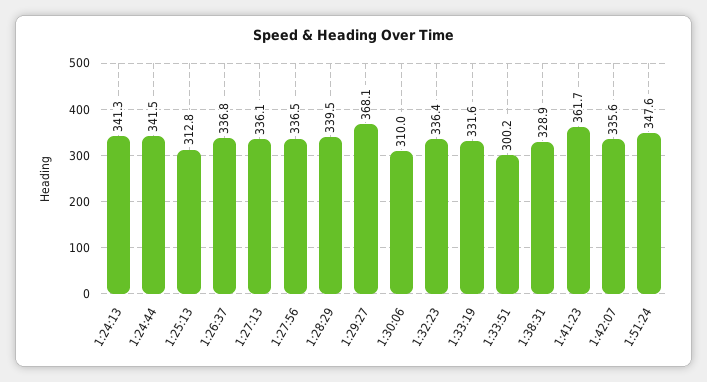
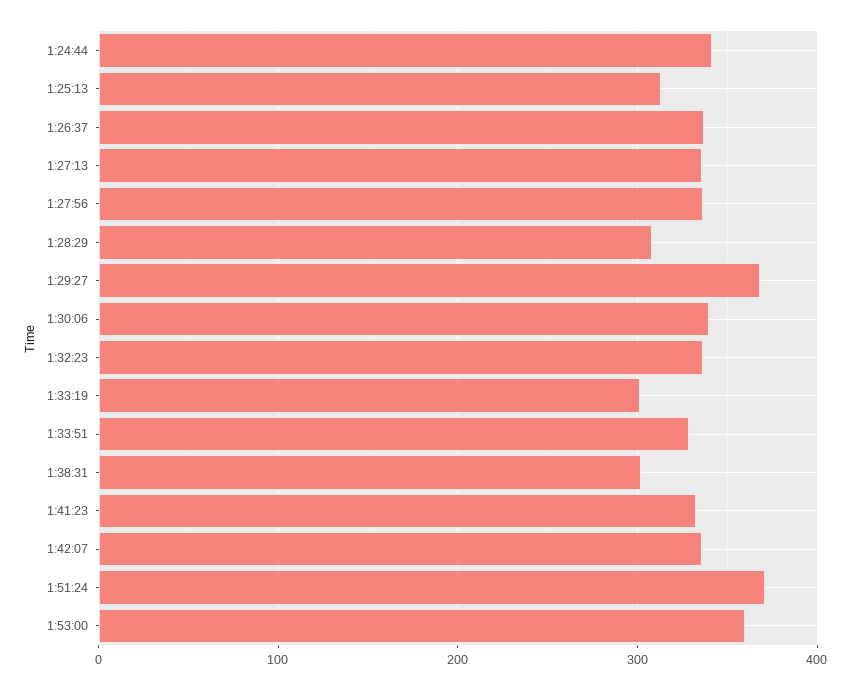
1:24:13: 341.3 -> none
1:28:29: 339.5 -> 310
1:30:06: 310 -> 340
1:33:19: 331.6 -> 300
1:33:51: 300.2 -> 330
1:38:31: 328.9 -> 300
1:41:23: 361.7 -> 330
1:51:24: 347.6 -> 370
1:53:00: none -> 360

